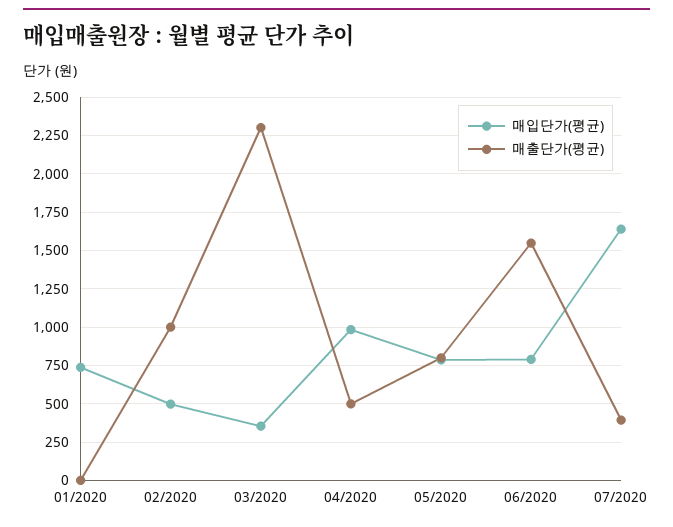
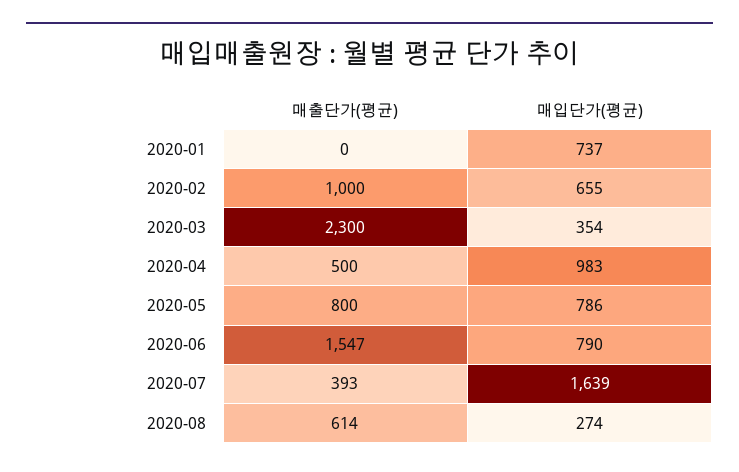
매입단가(평균), 02/2020: 500 -> 655
매출단가(평균), 2020-08: none -> 614
매입단가(평균), 2020-08: none -> 274

